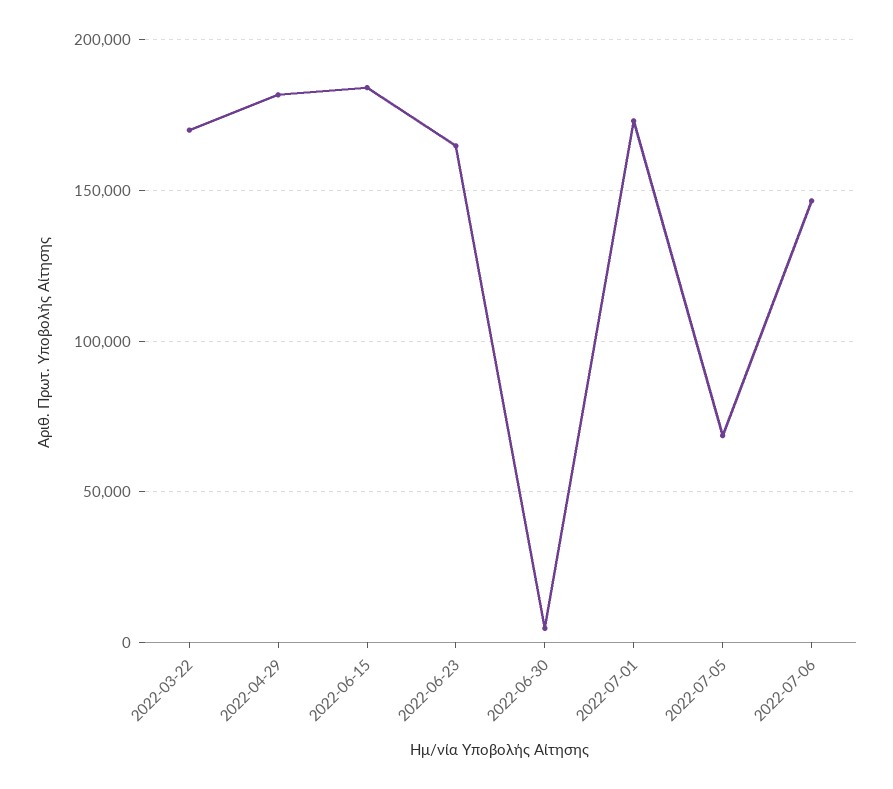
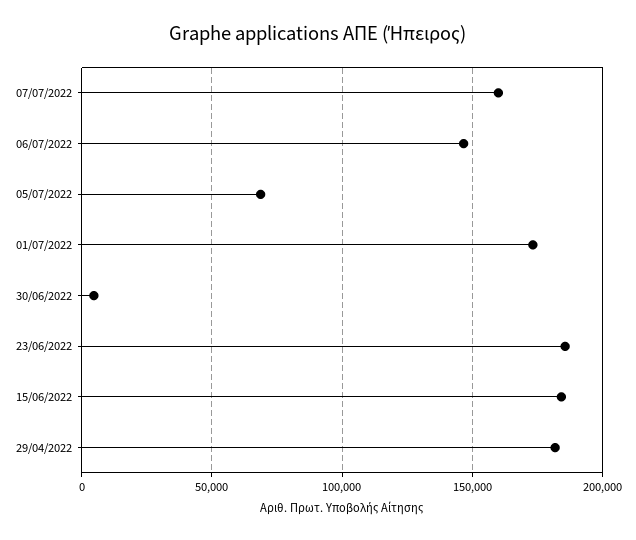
2022-03-22: 170000 -> none
2022-06-23: 165000 -> 185000
07/07/2022: none -> 160000

